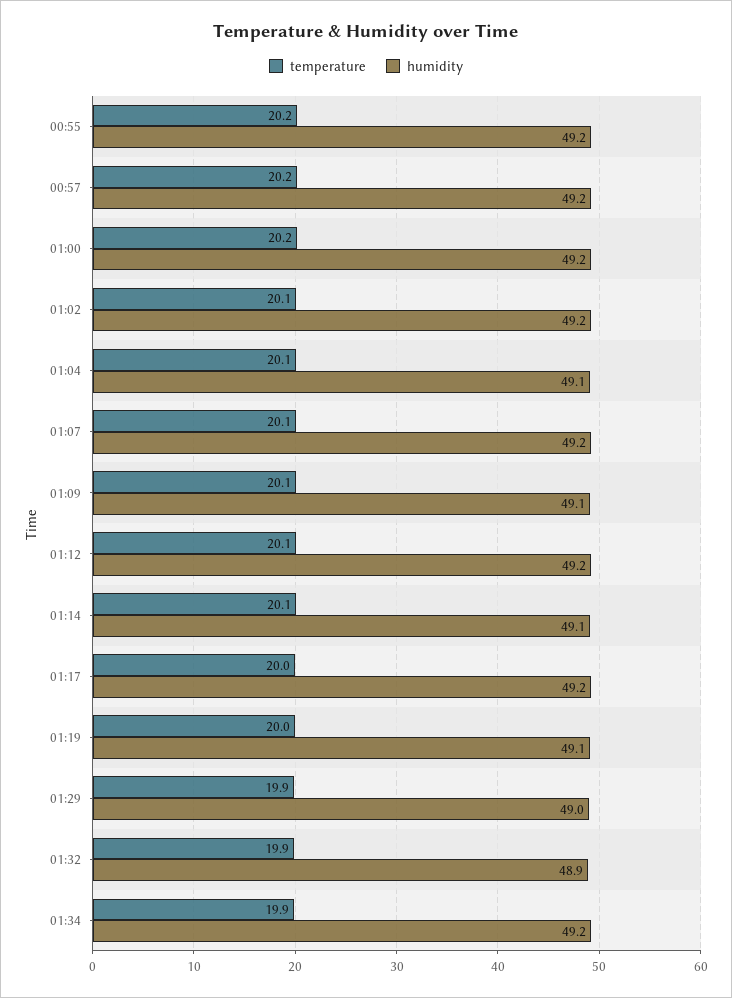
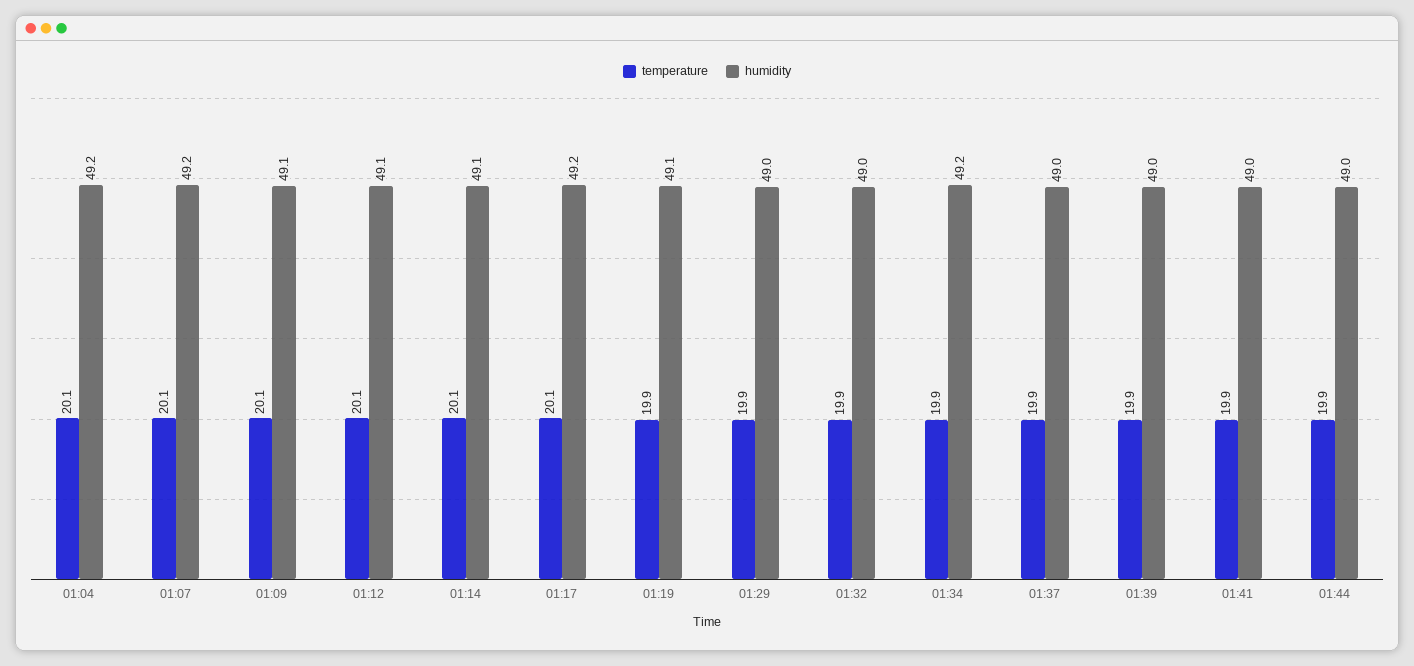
temperature, 00:55: 20.2 -> none
humidity, 00:55: 49.2 -> none
temperature, 00:57: 20.2 -> none
humidity, 00:57: 49.2 -> none
temperature, 01:00: 20.2 -> none
humidity, 01:00: 49.2 -> none
temperature, 01:02: 20.1 -> none
humidity, 01:02: 49.2 -> none
humidity, 01:04: 49.1 -> 49.2
humidity, 01:12: 49.2 -> 49.1
temperature, 01:17: 20 -> 20.1
temperature, 01:19: 20 -> 19.9
humidity, 01:32: 48.9 -> 49
temperature, 01:37: none -> 19.9
humidity, 01:37: none -> 49
temperature, 01:39: none -> 19.9
humidity, 01:39: none -> 49
temperature, 01:41: none -> 19.9
humidity, 01:41: none -> 49
temperature, 01:44: none -> 19.9
humidity, 01:44: none -> 49

